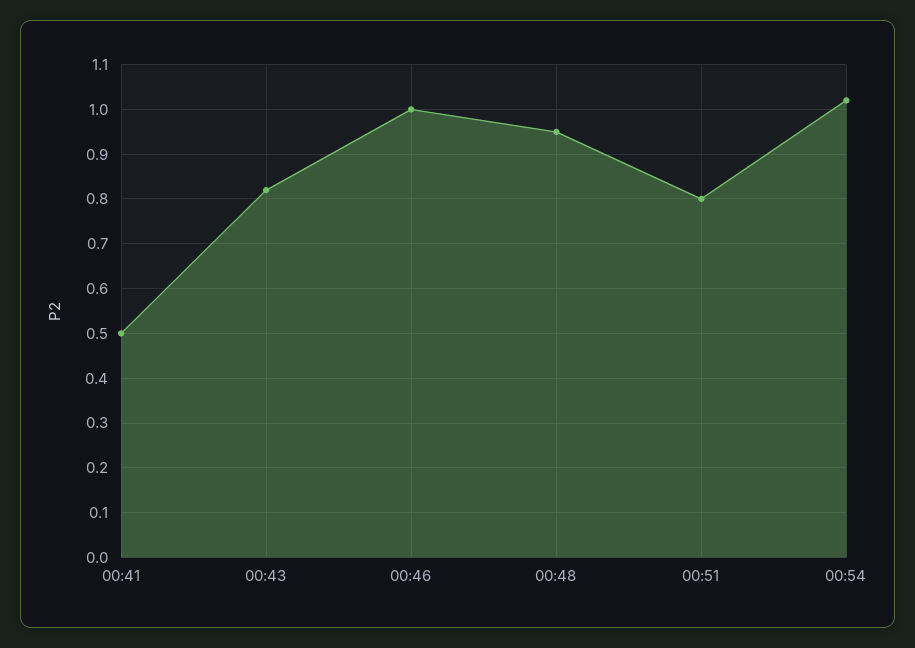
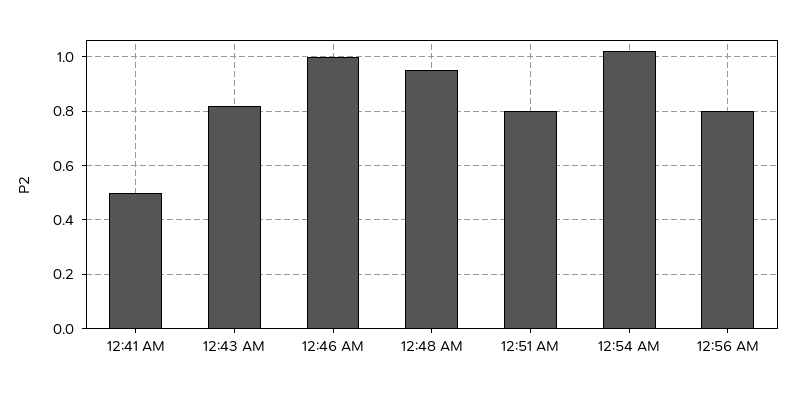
12:56 AM: none -> 0.8

